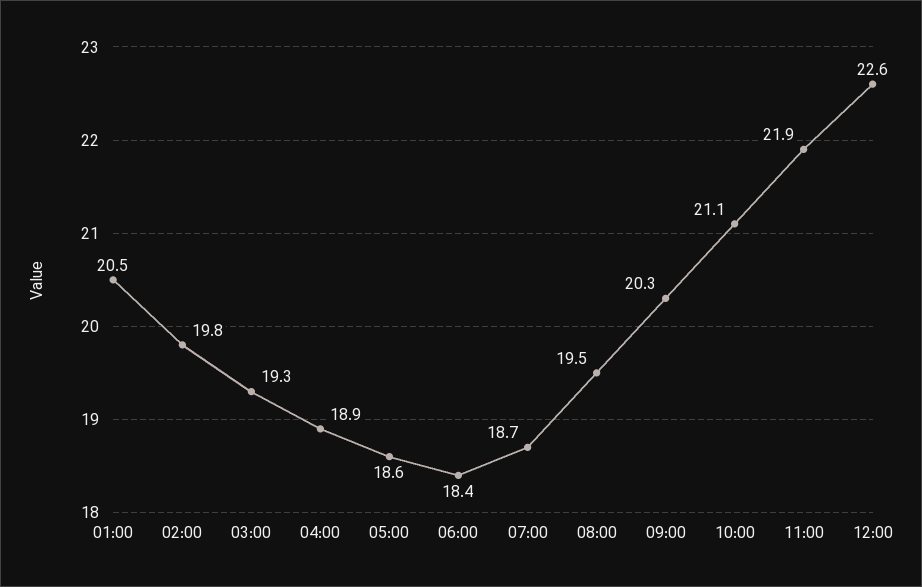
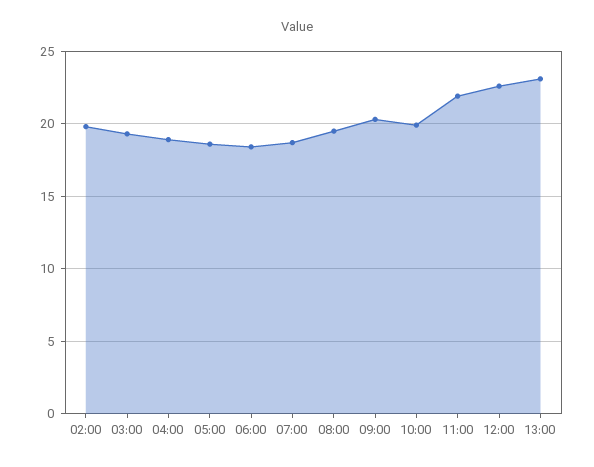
01:00: 20.5 -> none
10:00: 21.1 -> 20
13:00: none -> 23

